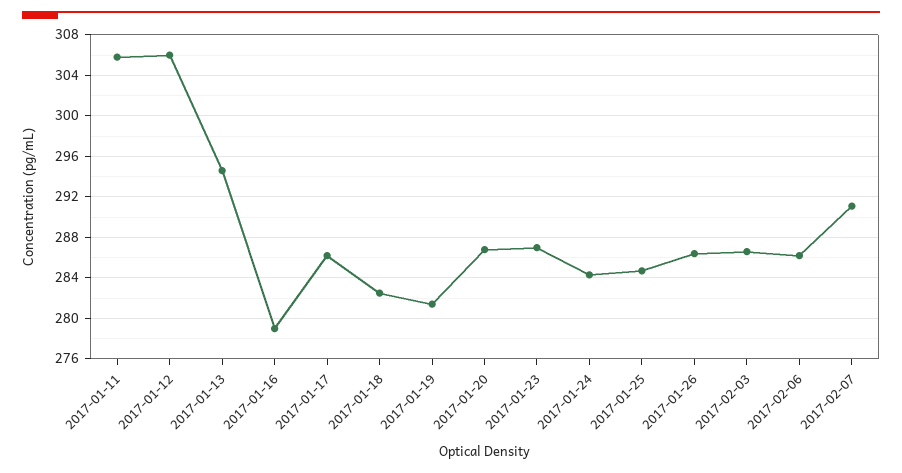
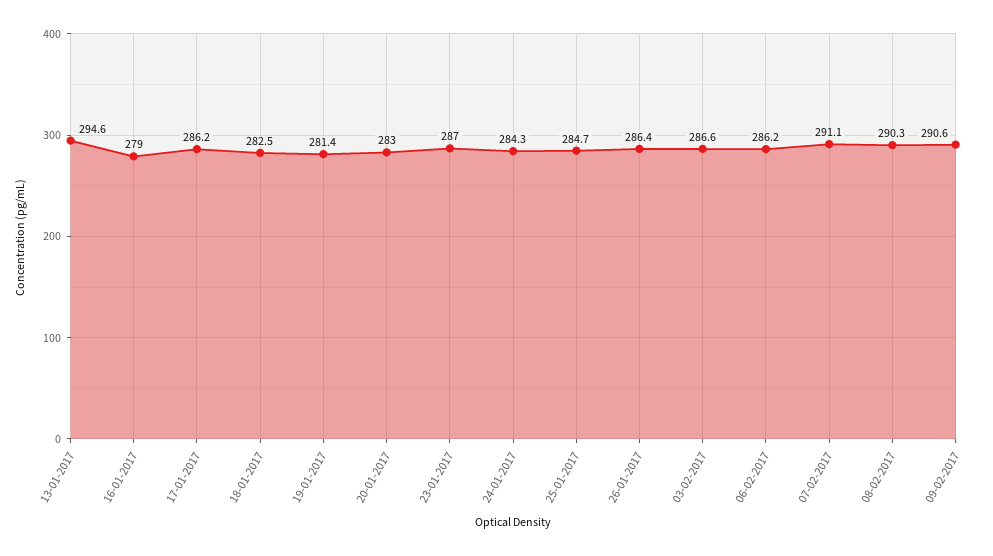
2017-01-11: 306 -> none
2017-01-12: 306 -> none
2017-01-20: 287 -> 283
08-02-2017: none -> 290.3
09-02-2017: none -> 290.6

